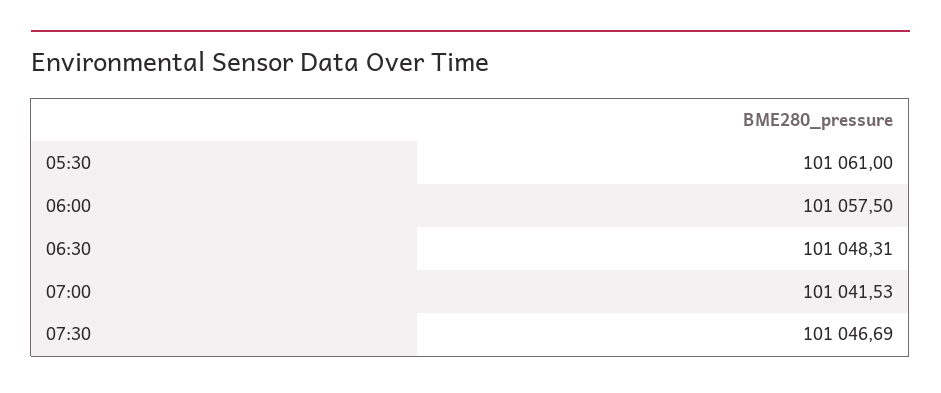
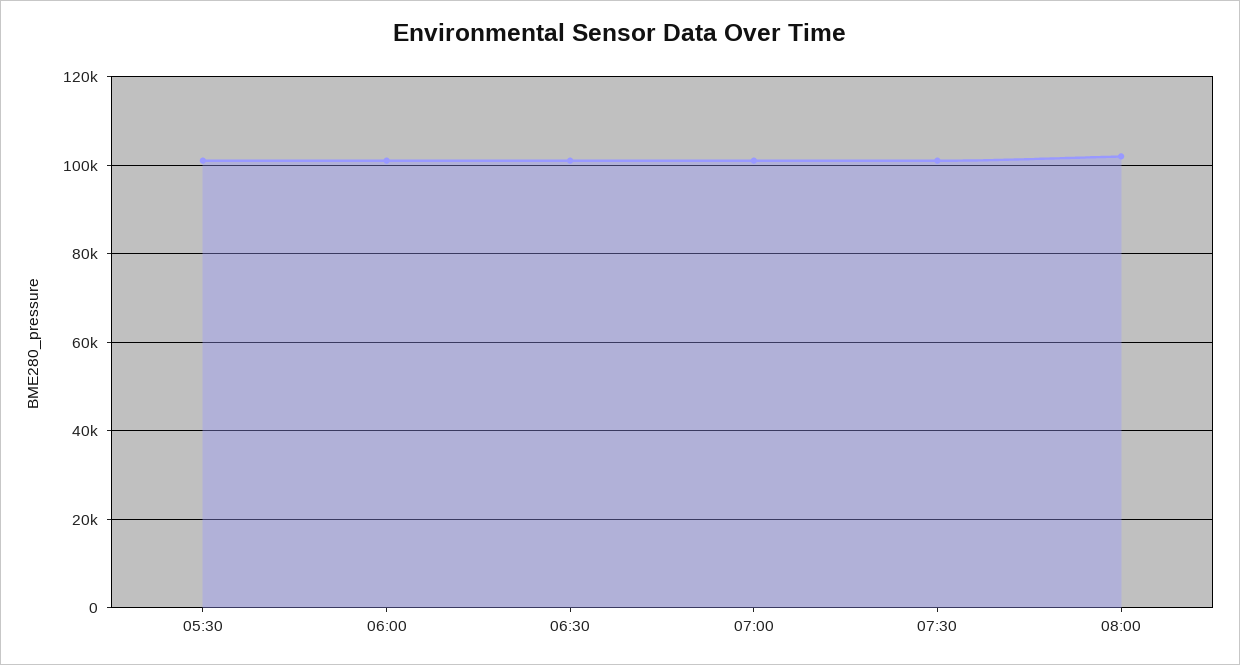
08:00: none -> 102000

